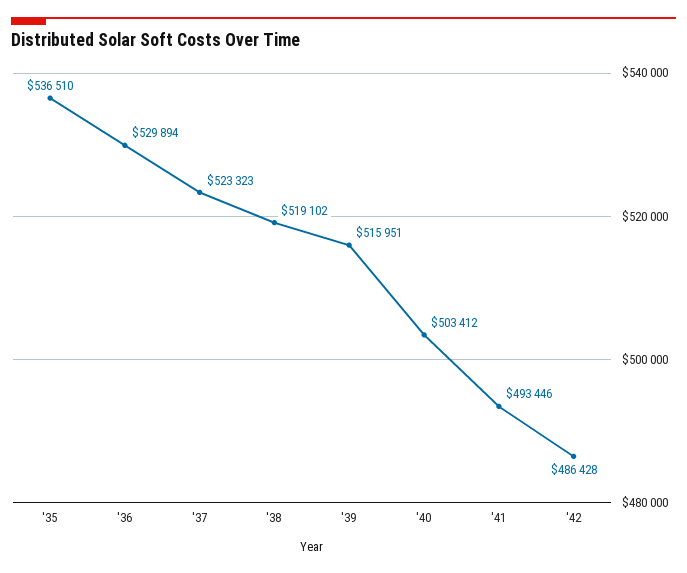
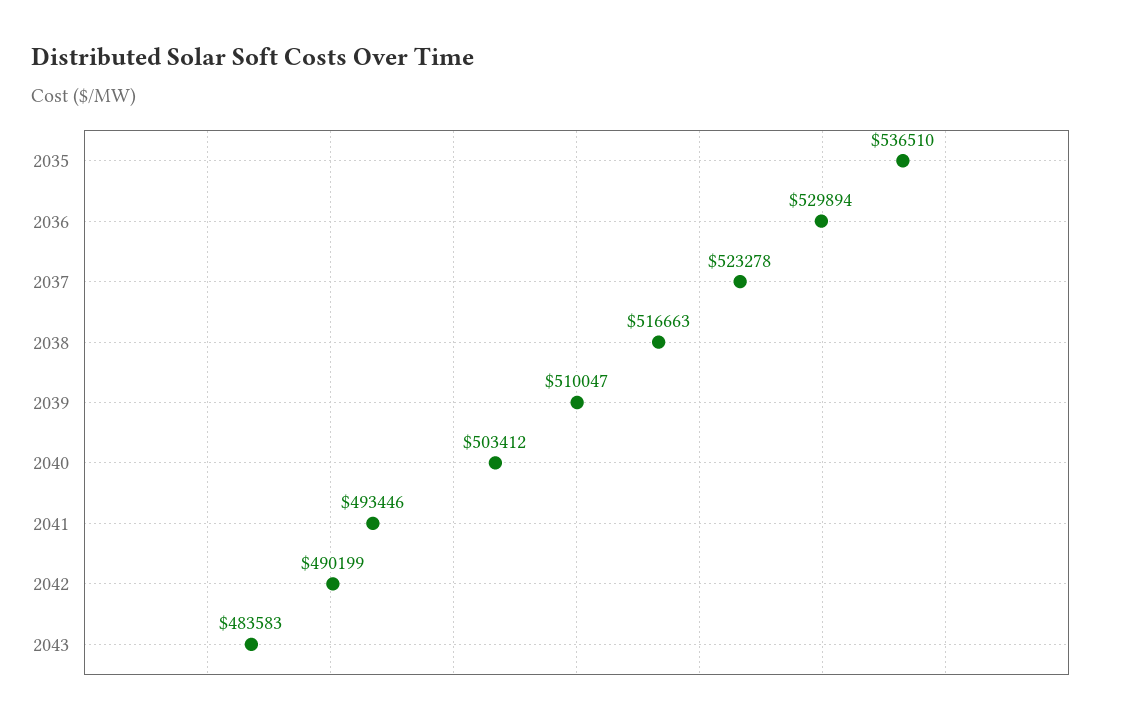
'37: 523323 -> 523278
'38: 519102 -> 516663
'39: 515951 -> 510047
'42: 486428 -> 490199
2043: none -> 483583

